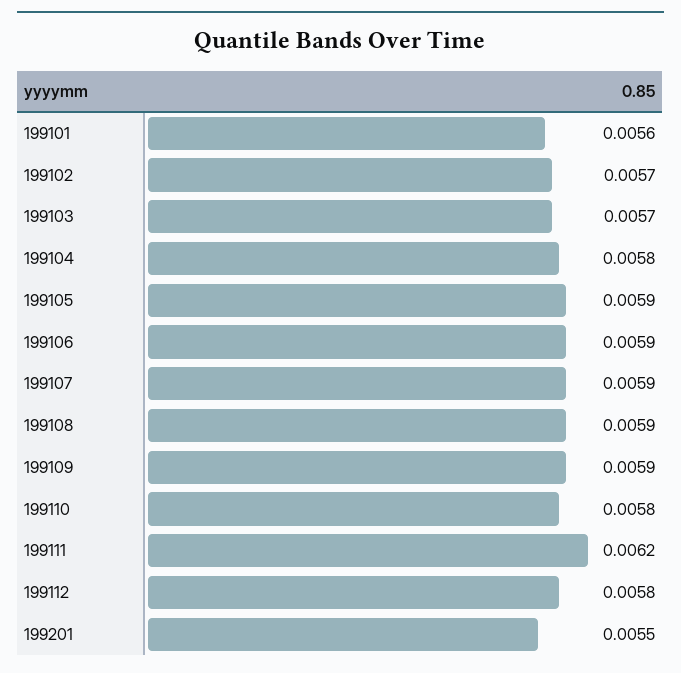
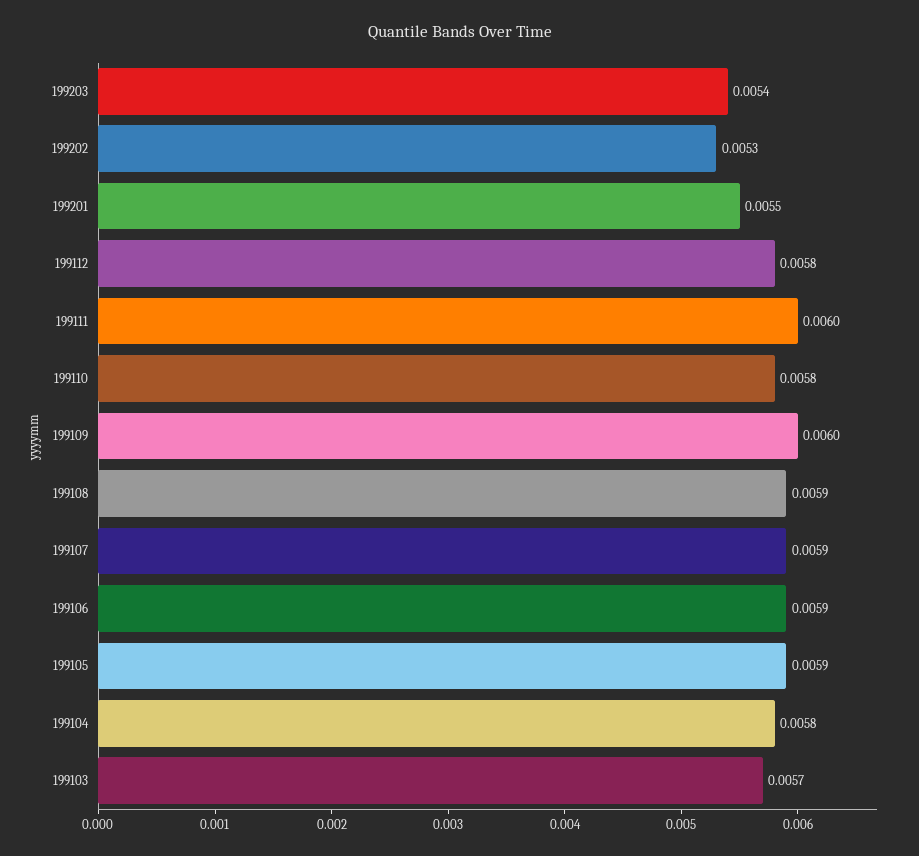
199101: 0.0056 -> none
199102: 0.0057 -> none
199109: 0.0059 -> 0.006
199111: 0.0062 -> 0.006
199203: none -> 0.0054
199202: none -> 0.0053

